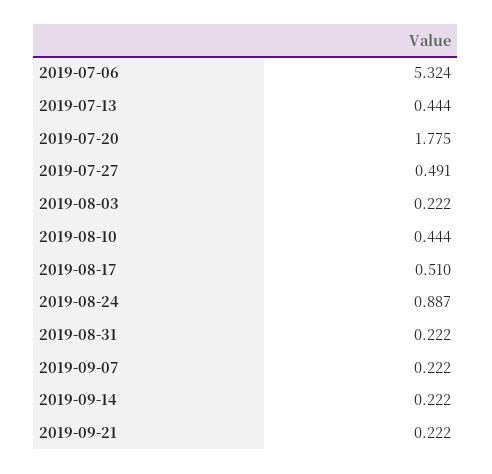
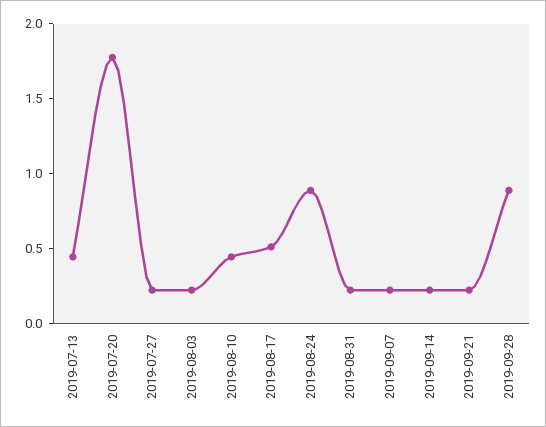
2019-07-06: 5.324 -> none
2019-07-27: 0.491 -> 0.2
2019-09-28: none -> 0.9

